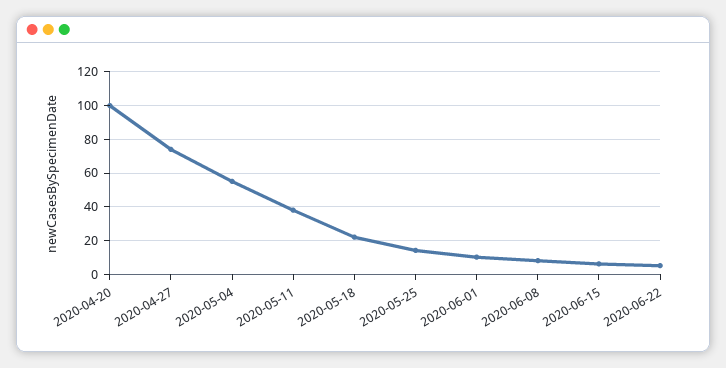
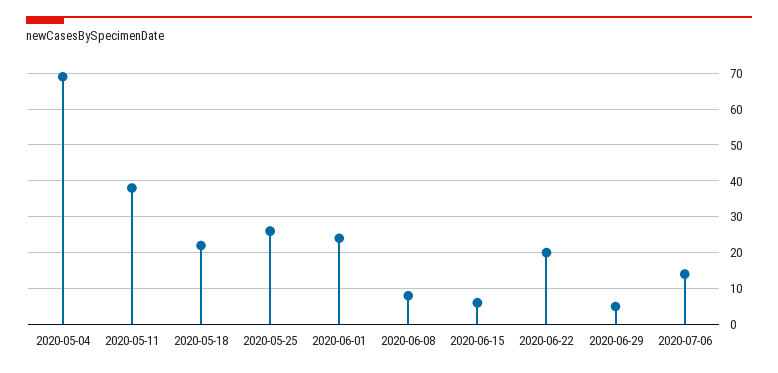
2020-04-20: 100 -> none
2020-04-27: 75 -> none
2020-05-04: 55 -> 70
2020-05-25: 15 -> 25
2020-06-01: 10 -> 25
2020-06-22: 5 -> 20
2020-06-29: none -> 5
2020-07-06: none -> 15

